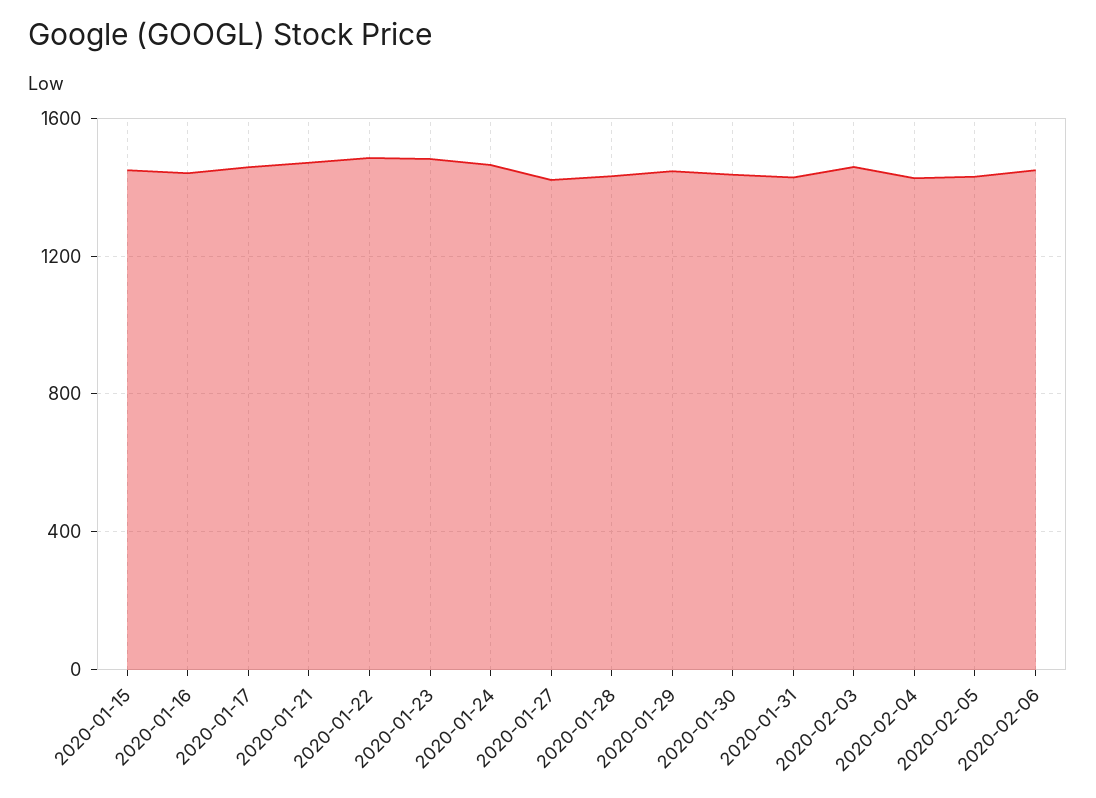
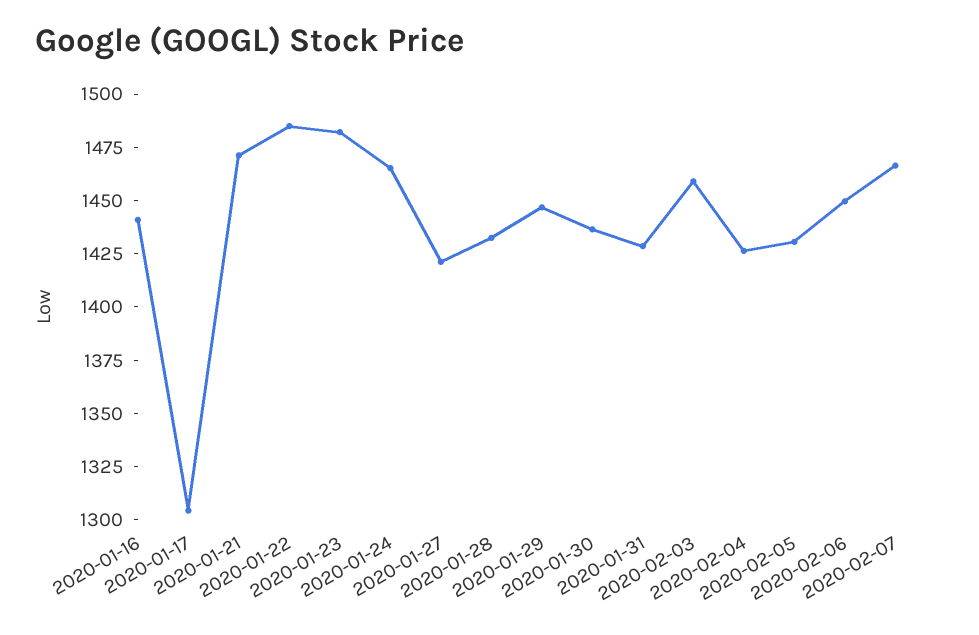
2020-01-15: 1450 -> none
2020-01-17: 1450 -> 1305
2020-02-07: none -> 1465

